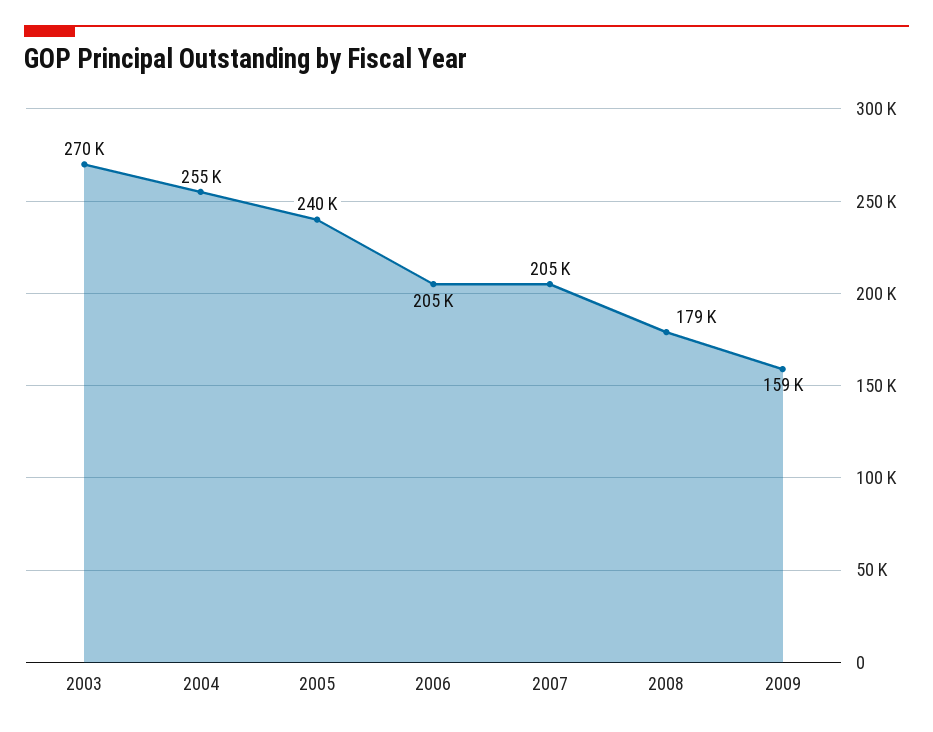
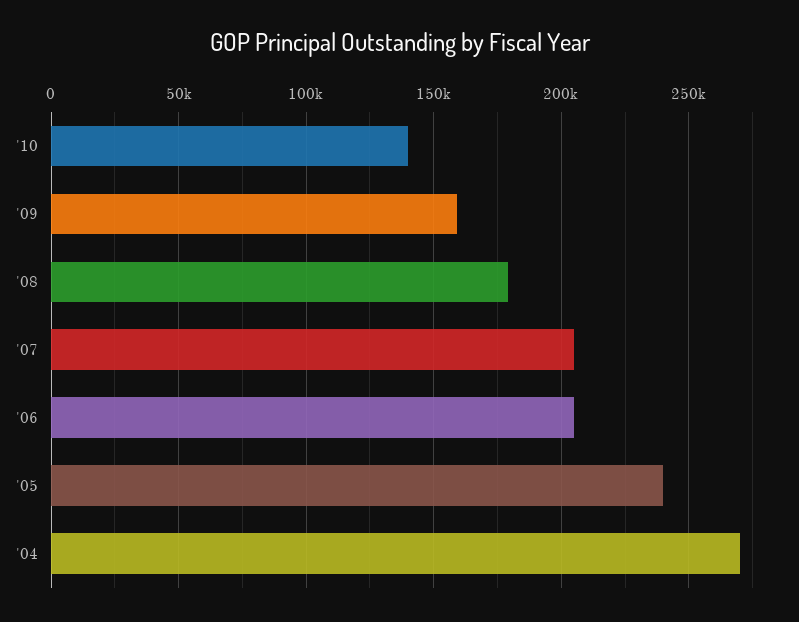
2003: 270000 -> none
2004: 255000 -> 270000
'10: none -> 140000

